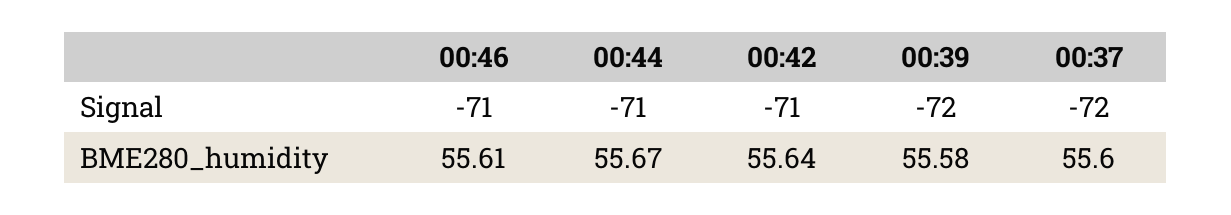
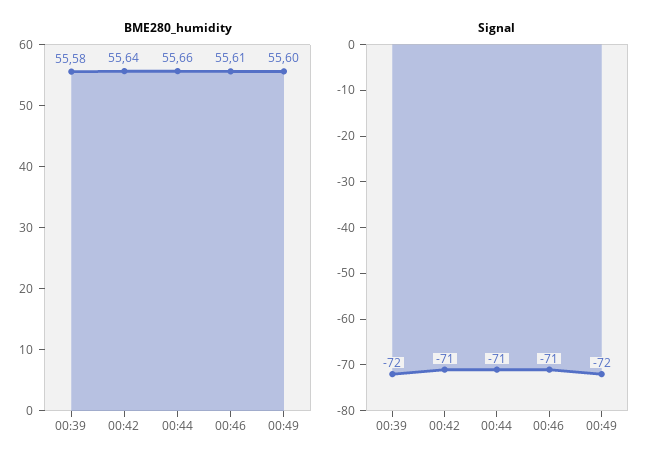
Signal, 00:37: -72 -> none
BME280_humidity, 00:44: 55.67 -> 55.66
BME280_humidity, 00:37: 55.6 -> none
BME280_humidity, 00:49: none -> 55.6
Signal, 00:49: none -> -72

